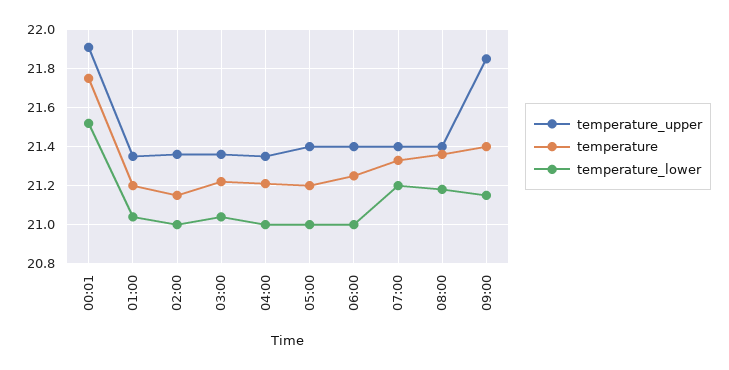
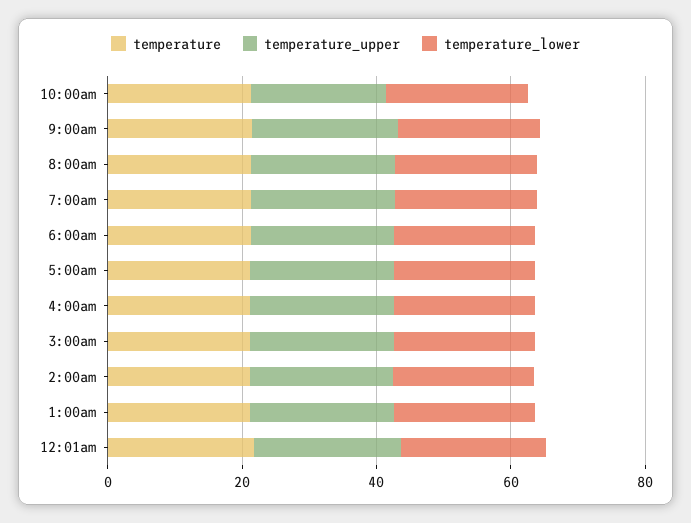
temperature, 10:00am: none -> 20
temperature_upper, 10:00am: none -> 20
temperature_lower, 10:00am: none -> 20

